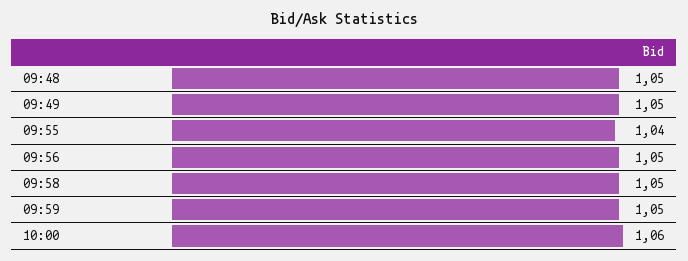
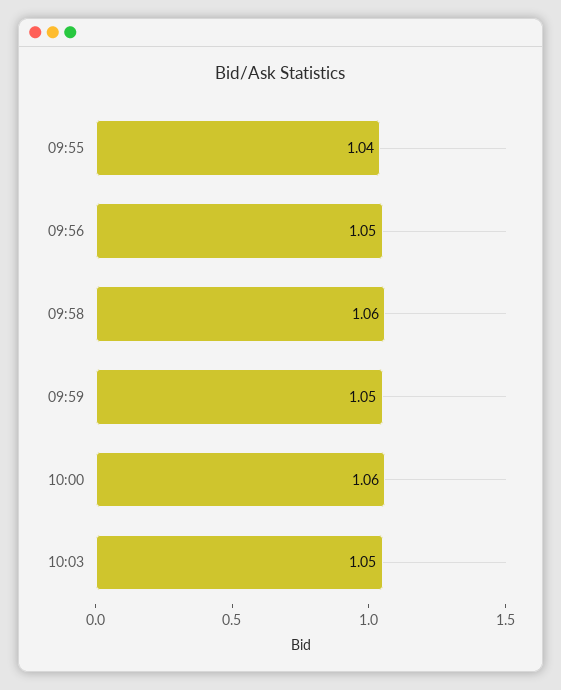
09:48: 1.05 -> none
09:49: 1.05 -> none
09:58: 1.05 -> 1.06
10:03: none -> 1.05

